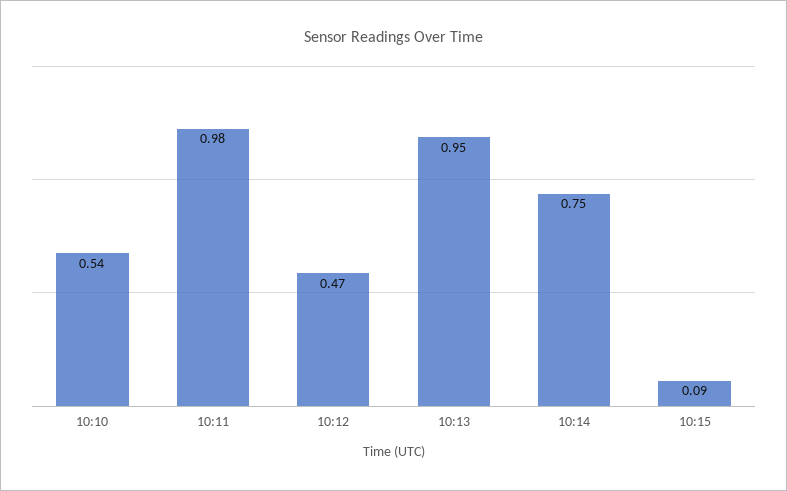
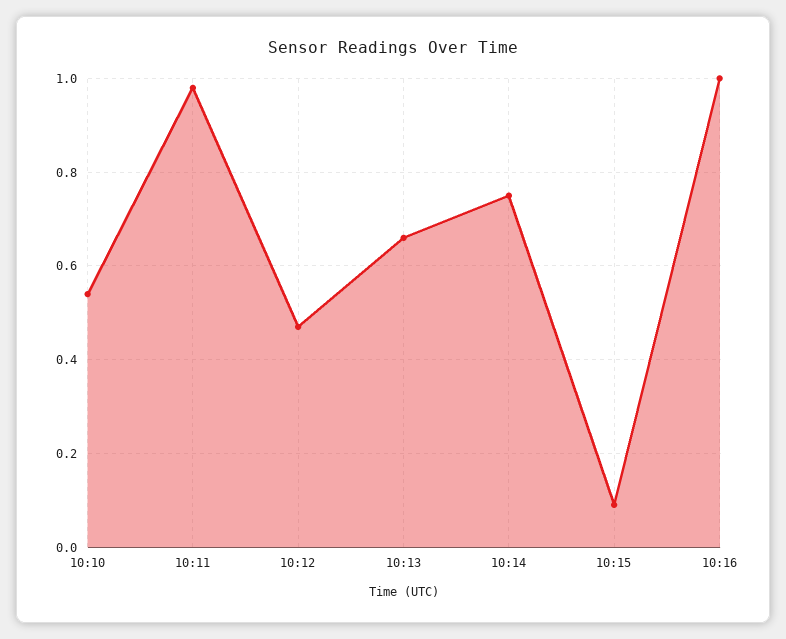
10:13: 0.95 -> 0.65
10:16: none -> 1

